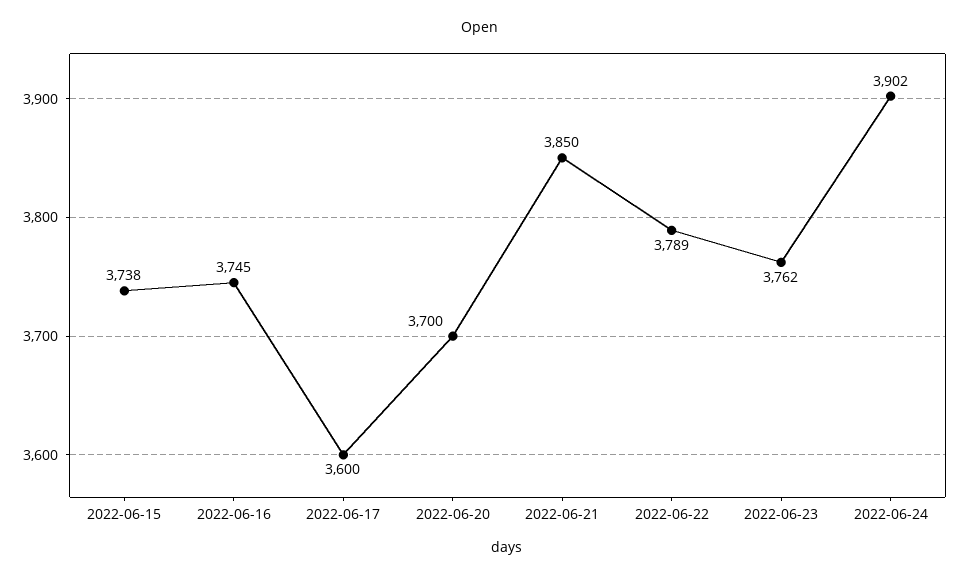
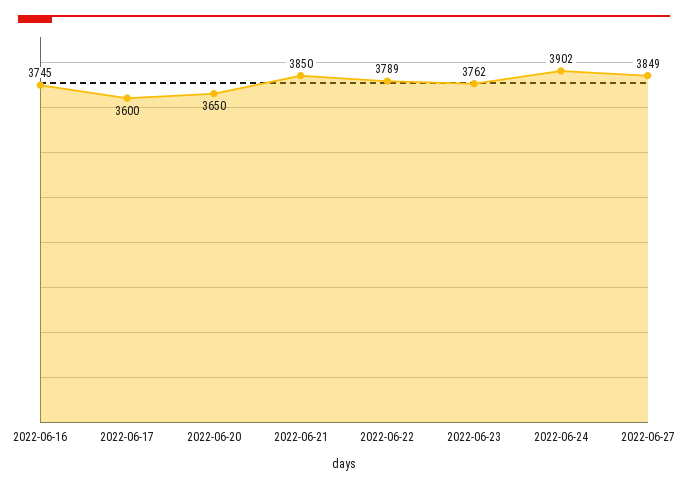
2022-06-15: 3738 -> none
2022-06-20: 3700 -> 3650
2022-06-27: none -> 3849

